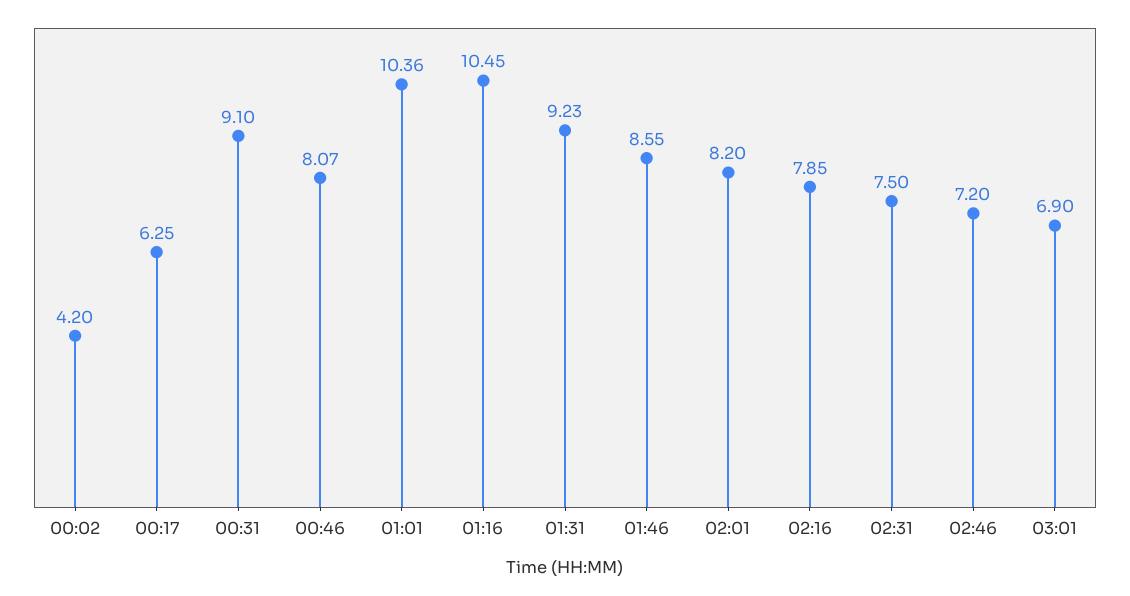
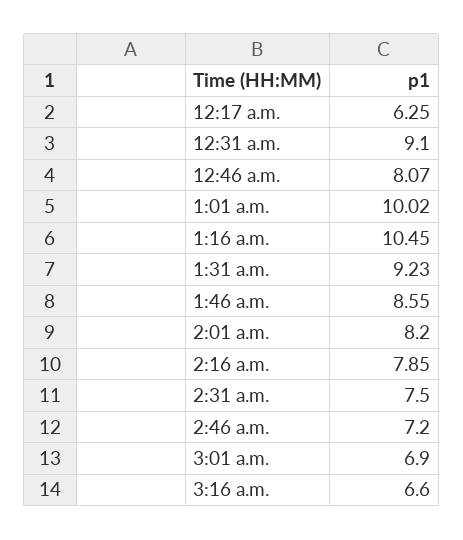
00:02: 4.2 -> none
01:01: 10.36 -> 10.02
3:16 a.m.: none -> 6.6

